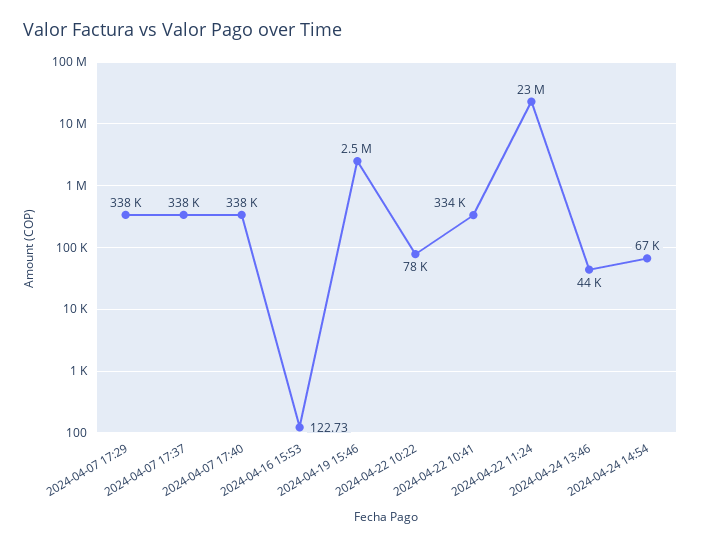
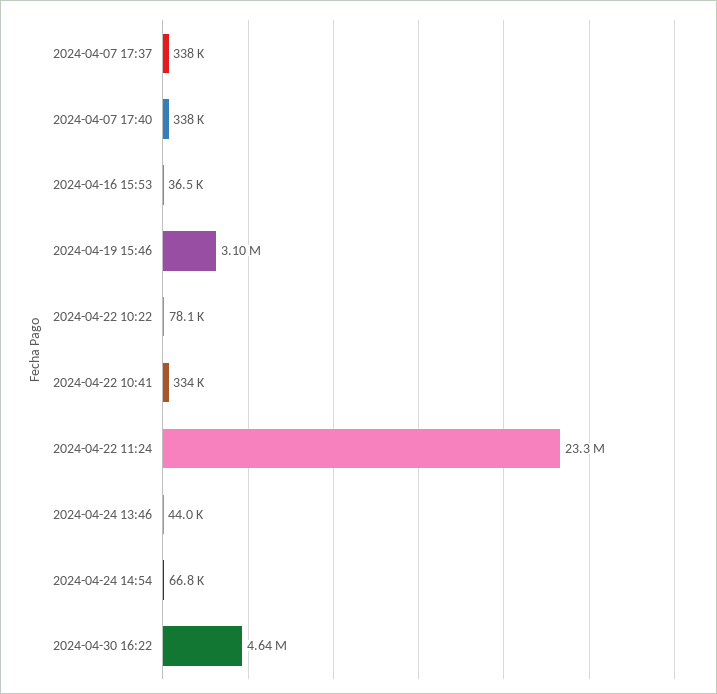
2024-04-07 17:29: 338000 -> none
2024-04-16 15:53: 122.73 -> 36500
2024-04-19 15:46: 2500000 -> 3100000
2024-04-30 16:22: none -> 4640000

